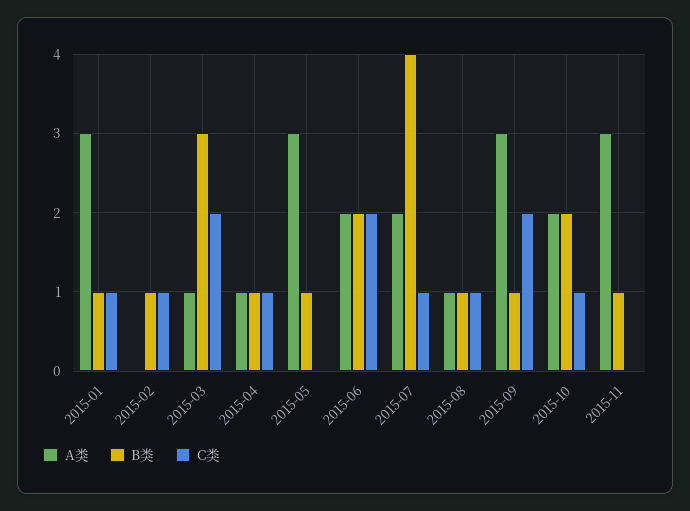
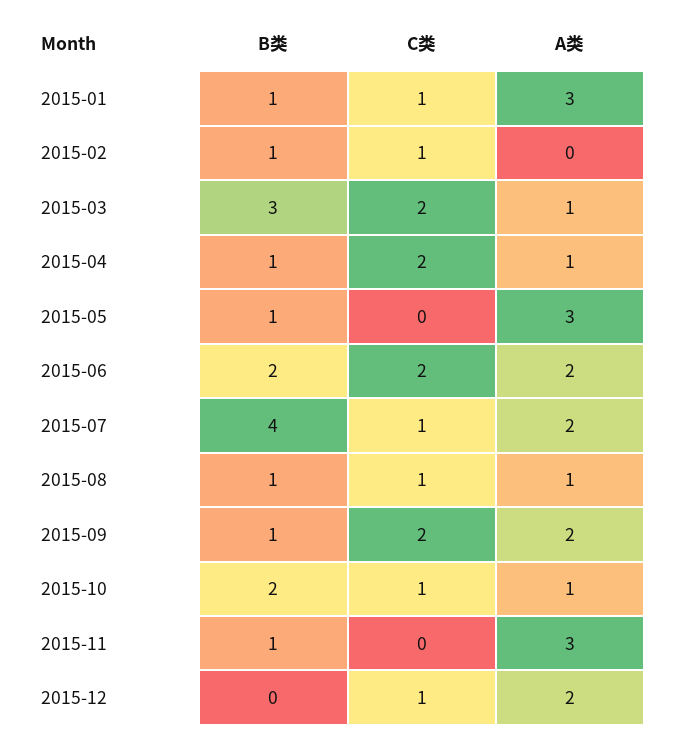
C类, 2015-04: 1 -> 2
A类, 2015-09: 3 -> 2
A类, 2015-10: 2 -> 1
B类, 2015-12: none -> 0
C类, 2015-12: none -> 1
A类, 2015-12: none -> 2

